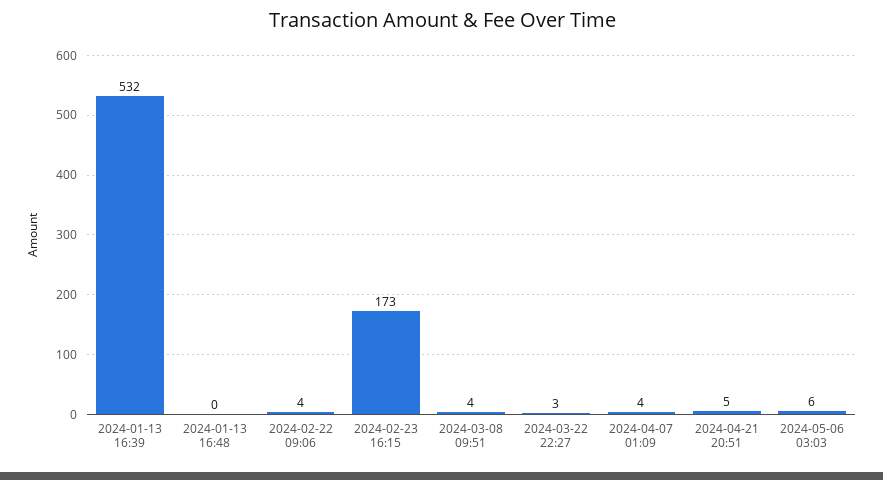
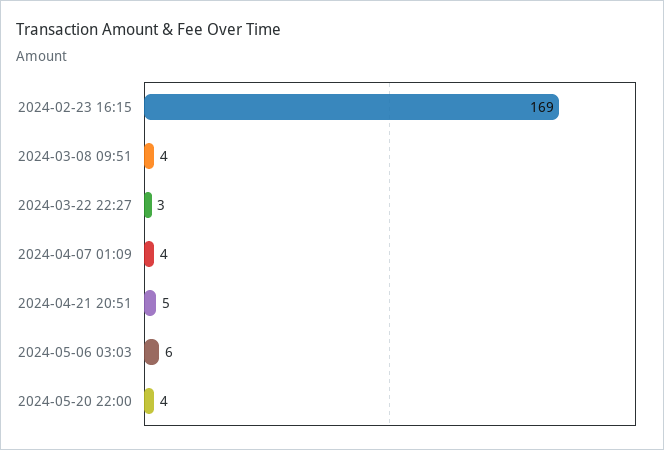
2024-01-13 16:39: 532 -> none
2024-01-13 16:48: 0 -> none
2024-02-22 09:06: 4 -> none
2024-02-23 16:15: 173 -> 169
2024-05-20 22:00: none -> 4

